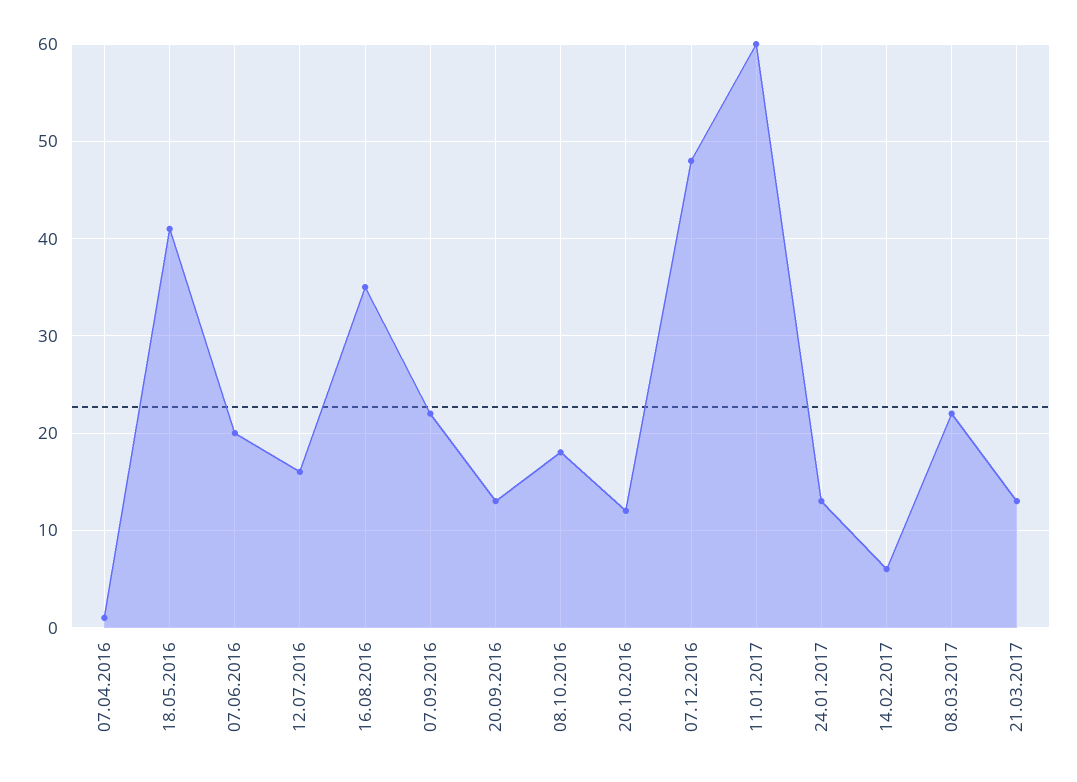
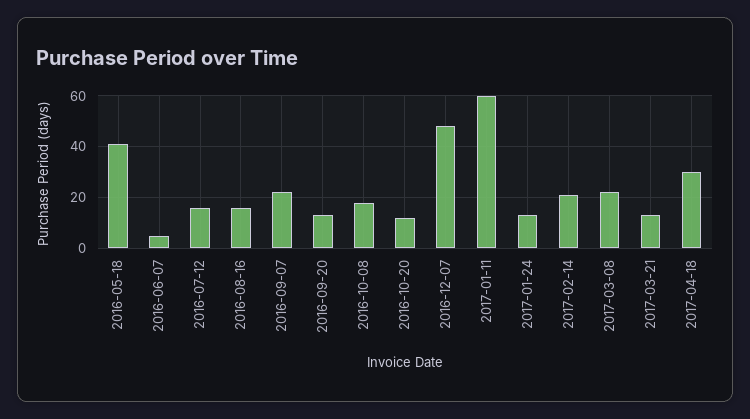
07.04.2016: 1 -> none
07.06.2016: 20 -> 5
16.08.2016: 35 -> 15
14.02.2017: 6 -> 20
2017-04-18: none -> 30

